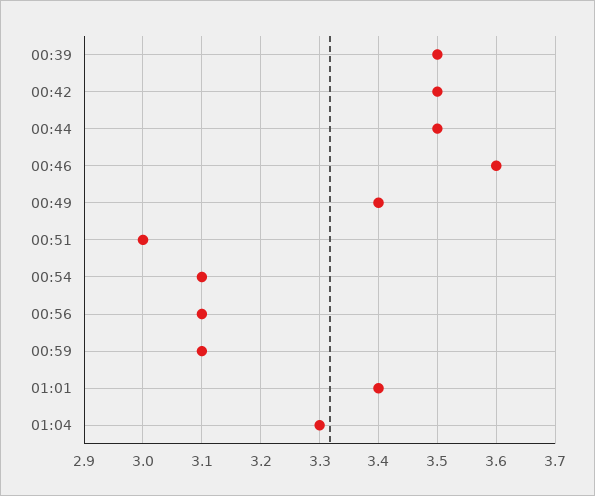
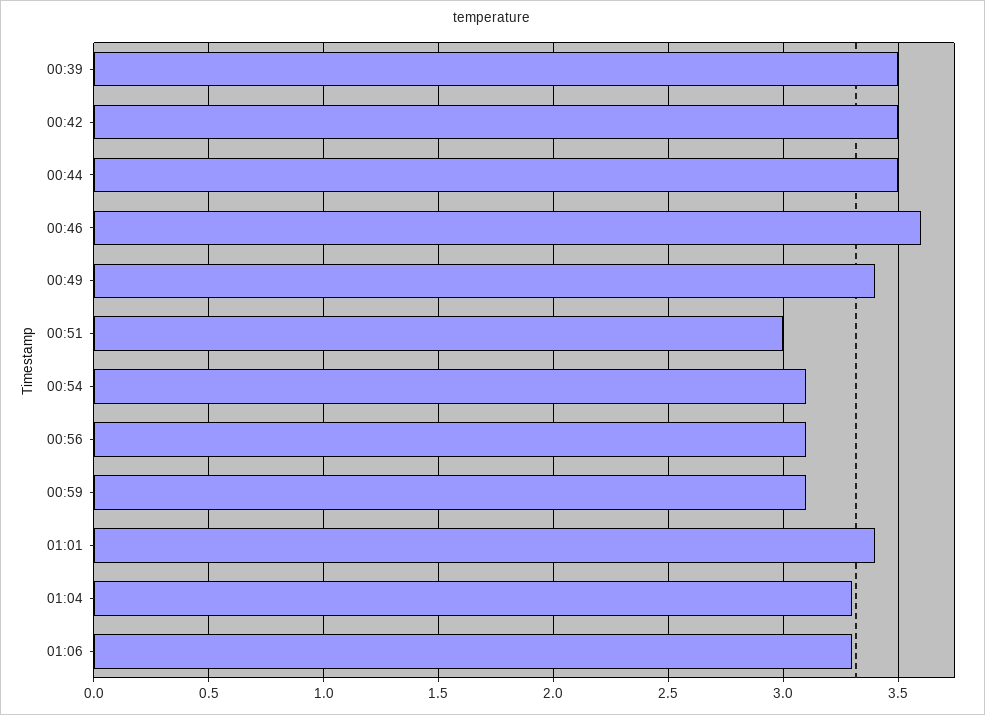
01:06: none -> 3.3

